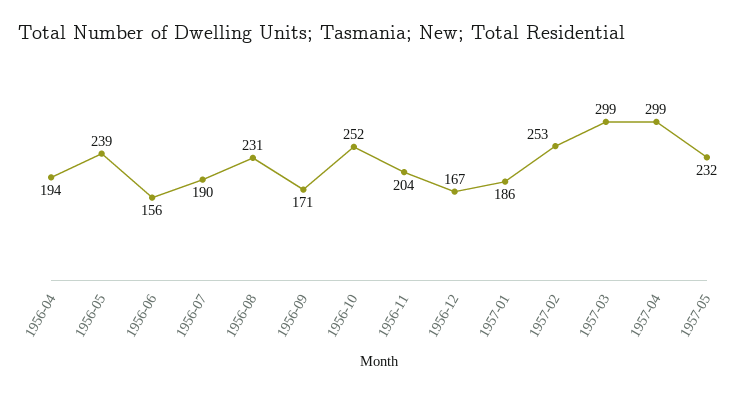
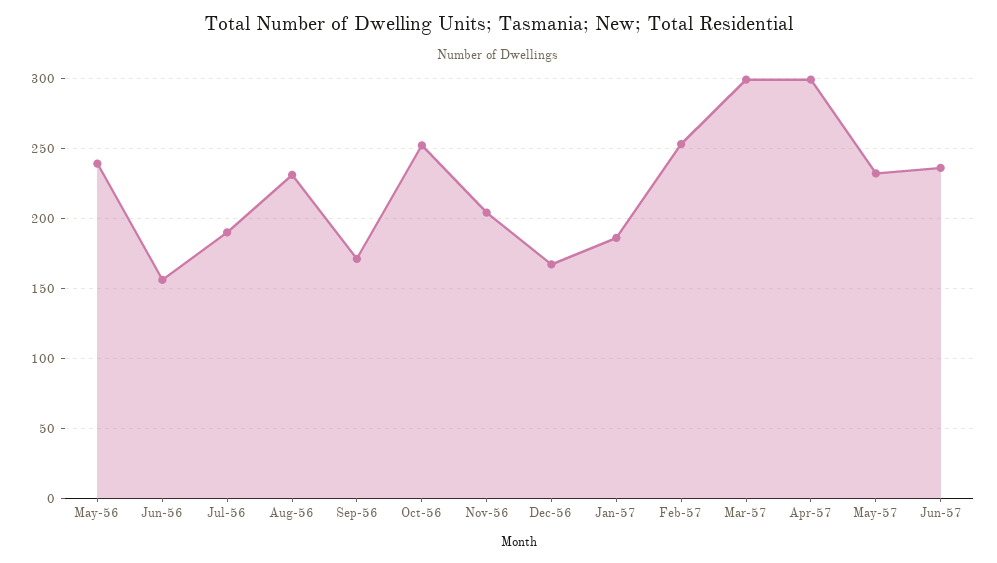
1956-04: 194 -> none
Jun-57: none -> 235

